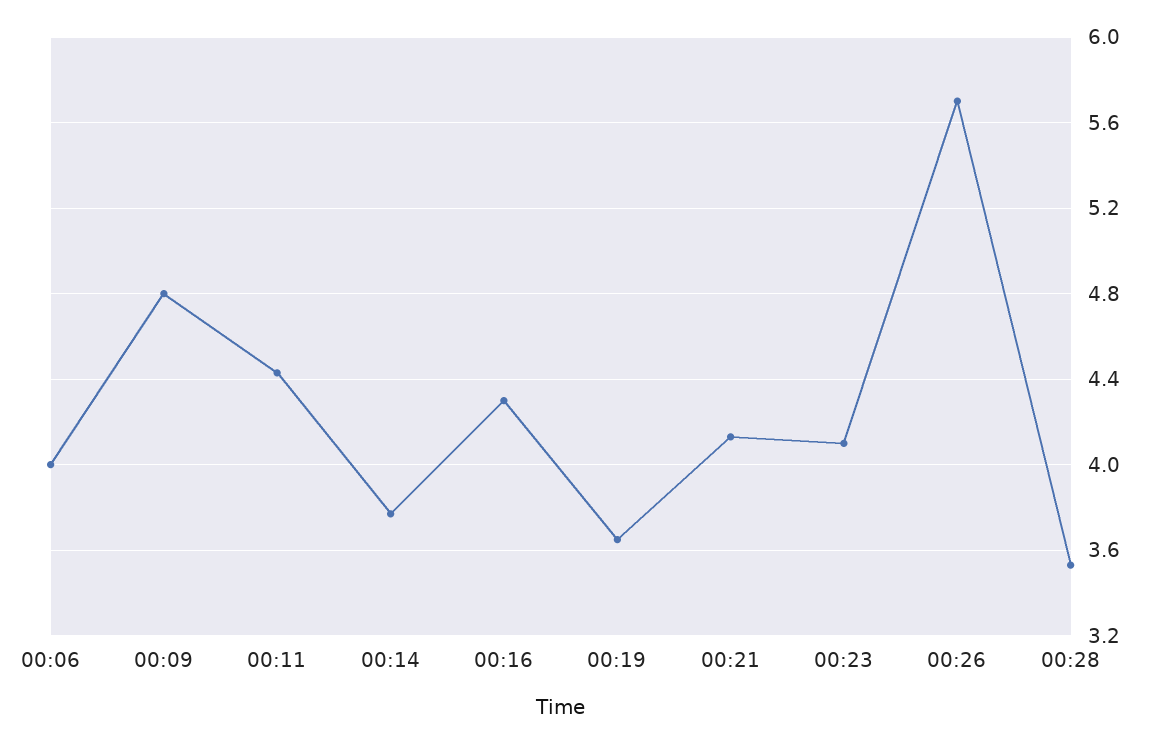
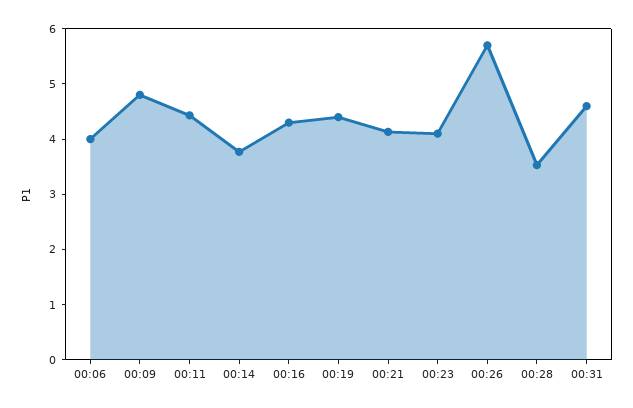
00:19: 3.65 -> 4.4
00:31: none -> 4.6

